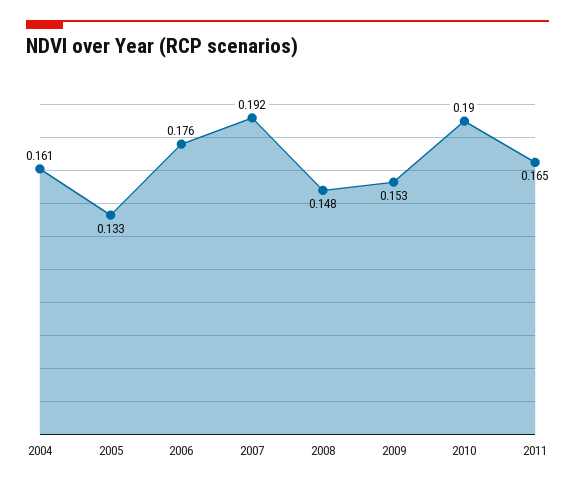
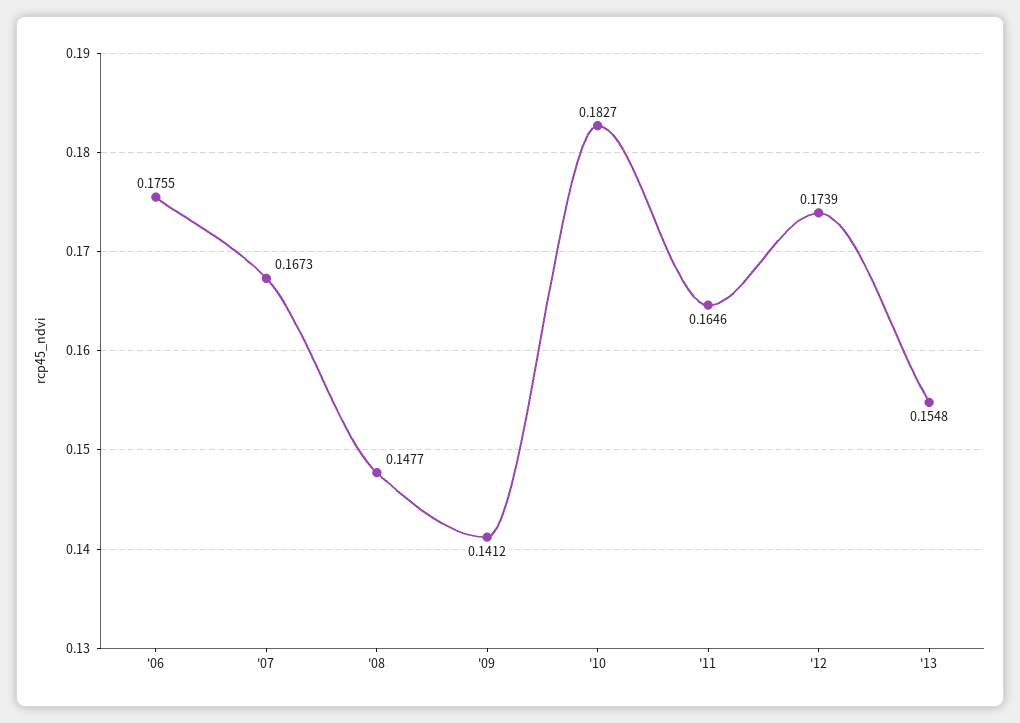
2004: 0.161 -> none
2005: 0.133 -> none
2007: 0.192 -> 0.1673
2009: 0.153 -> 0.1412
2010: 0.19 -> 0.1827
'12: none -> 0.1739
'13: none -> 0.1548

